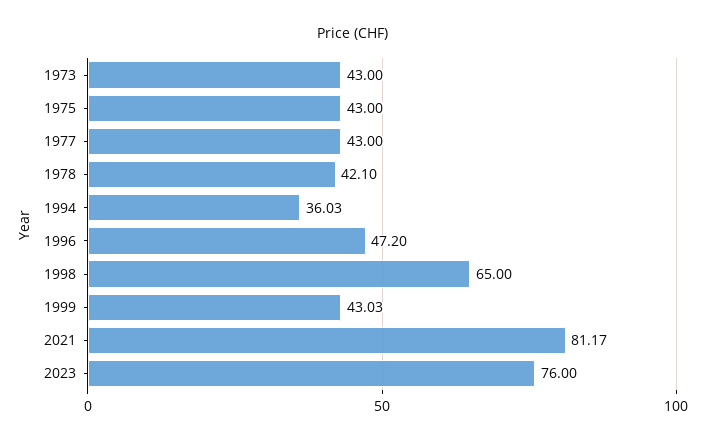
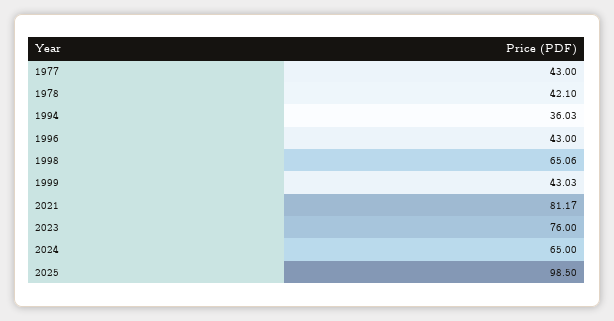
1973: 43 -> none
1975: 43 -> none
1996: 47.2 -> 43
1998: 65 -> 65.06
2024: none -> 65
2025: none -> 98.5

